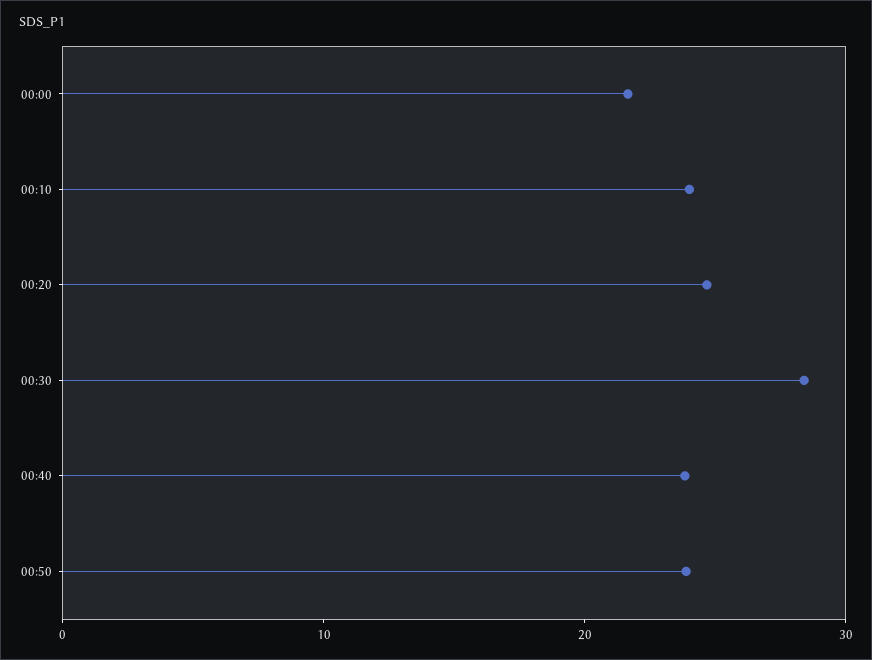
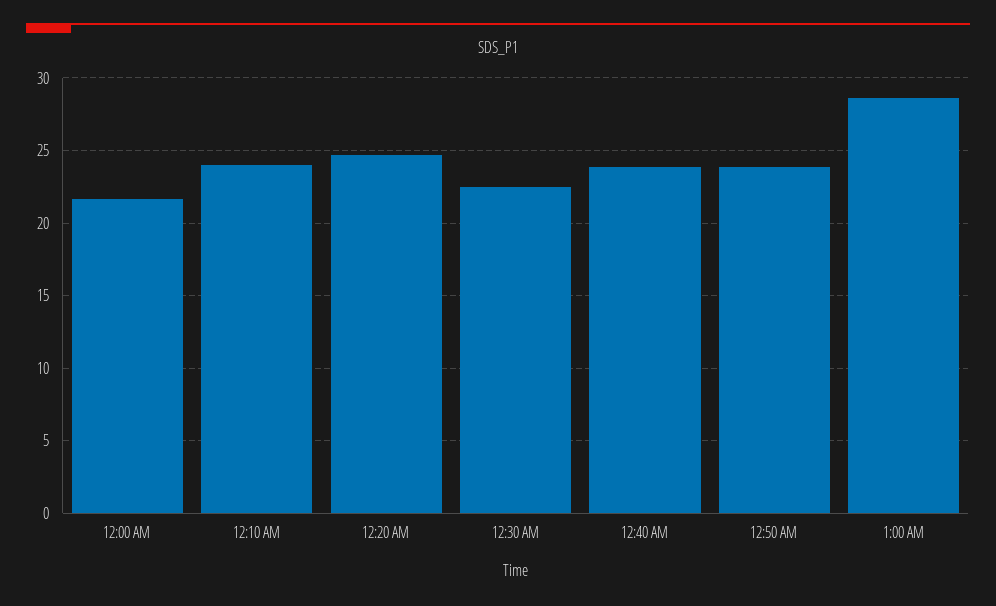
00:30: 28 -> 22.5
1:00 AM: none -> 28.5

